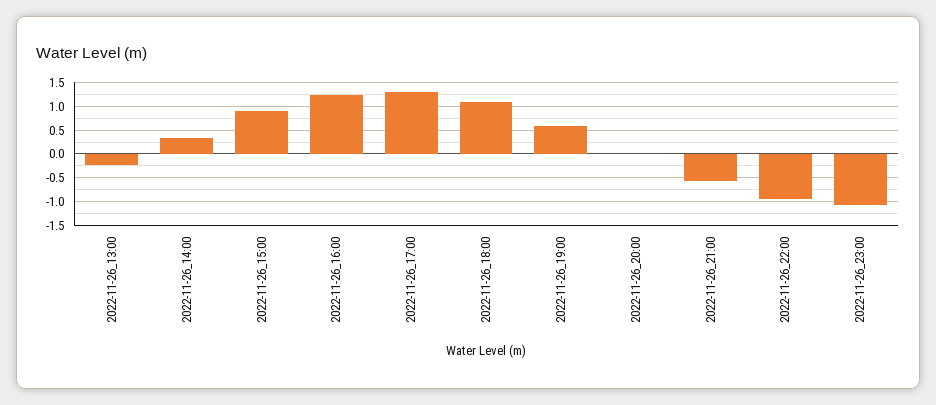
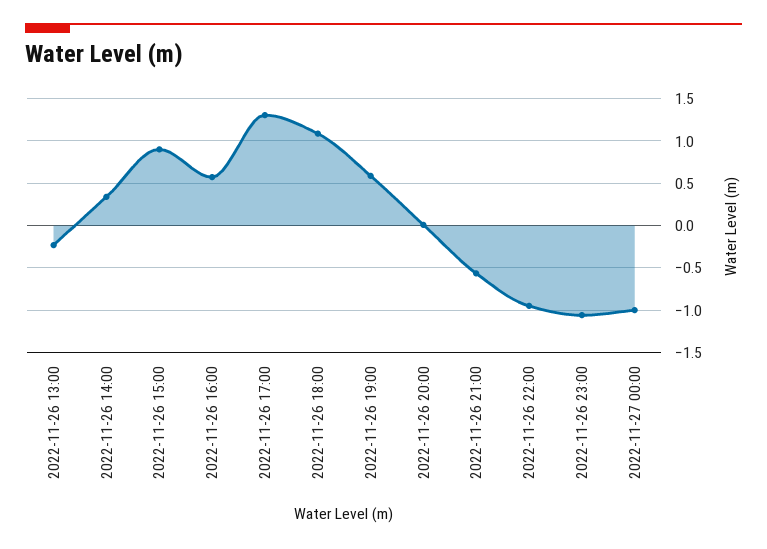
2022-11-26_16:00: 1.25 -> 0.6
2022-11-27 00:00: none -> -1

